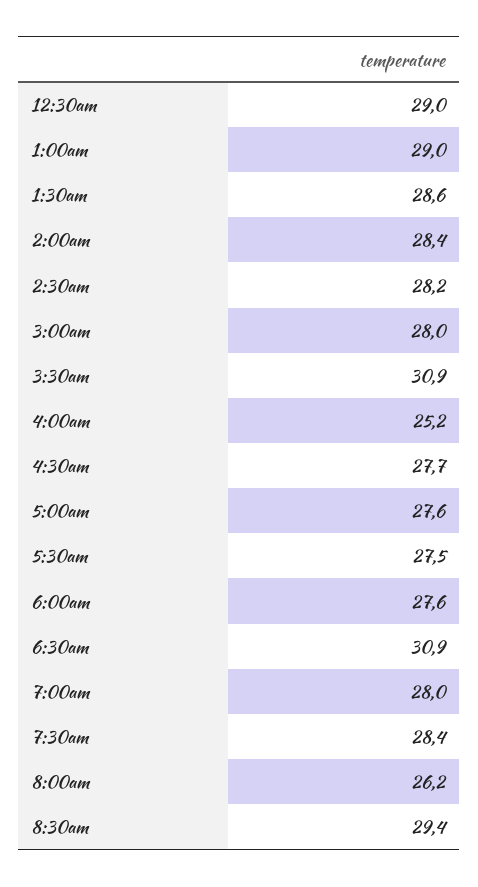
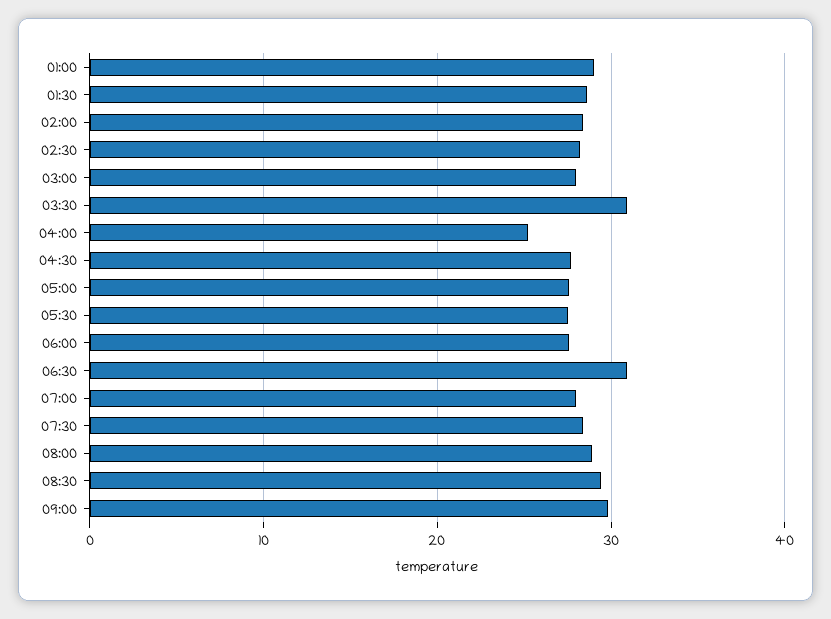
12:30am: 29 -> none
8:00am: 26.2 -> 29
09:00: none -> 30

